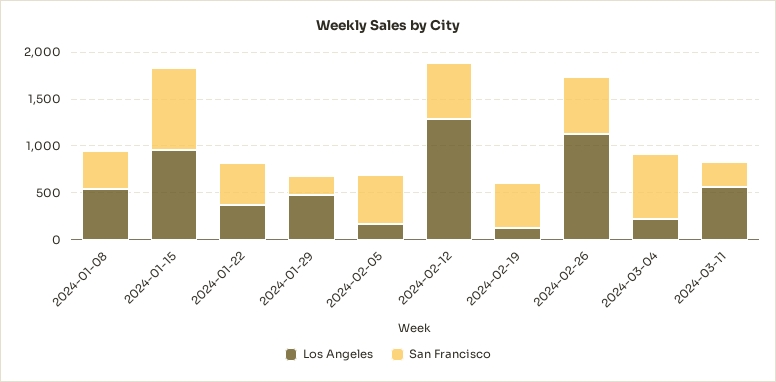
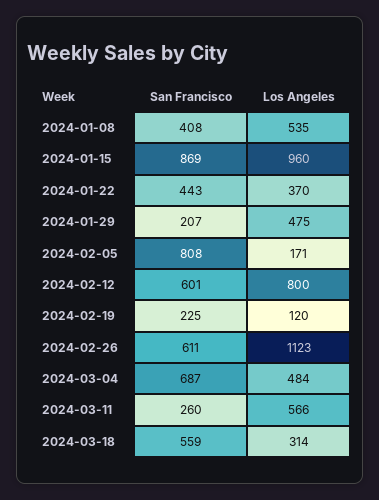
San Francisco, 2024-02-05: 500 -> 808
Los Angeles, 2024-02-12: 1300 -> 800
San Francisco, 2024-02-19: 500 -> 225
Los Angeles, 2024-03-04: 200 -> 484
San Francisco, 2024-03-18: none -> 559
Los Angeles, 2024-03-18: none -> 314

